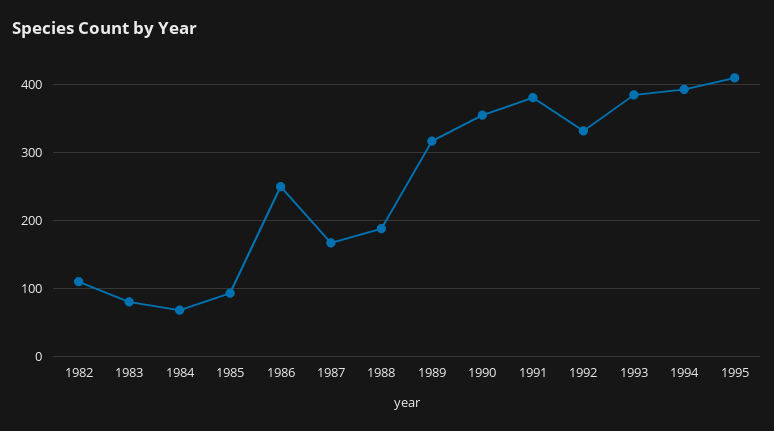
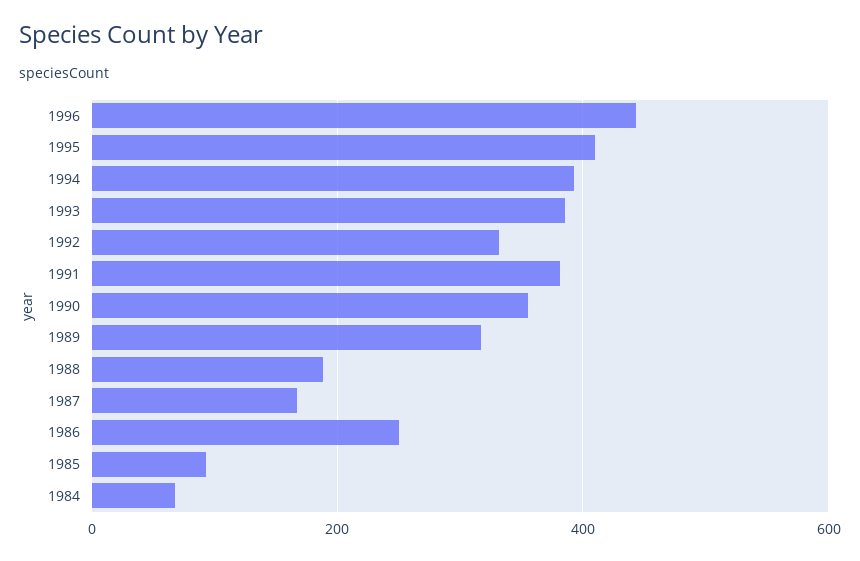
1982: 110 -> none
1983: 80 -> none
1996: none -> 440

